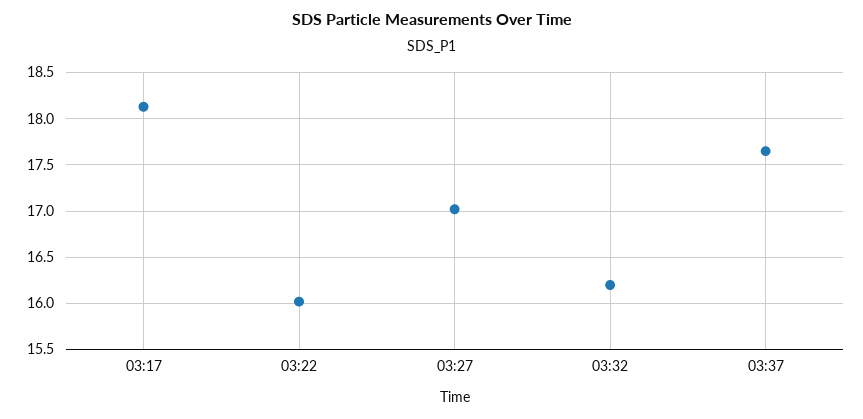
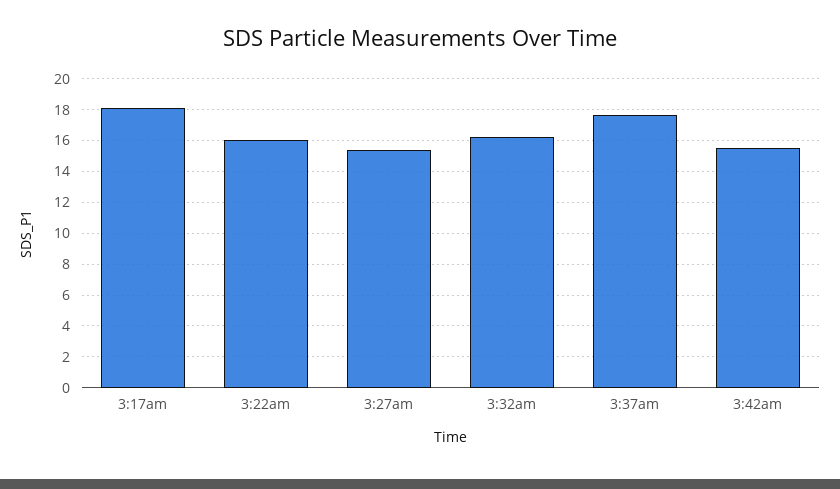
03:27: 17 -> 15.5
3:42am: none -> 15.5

